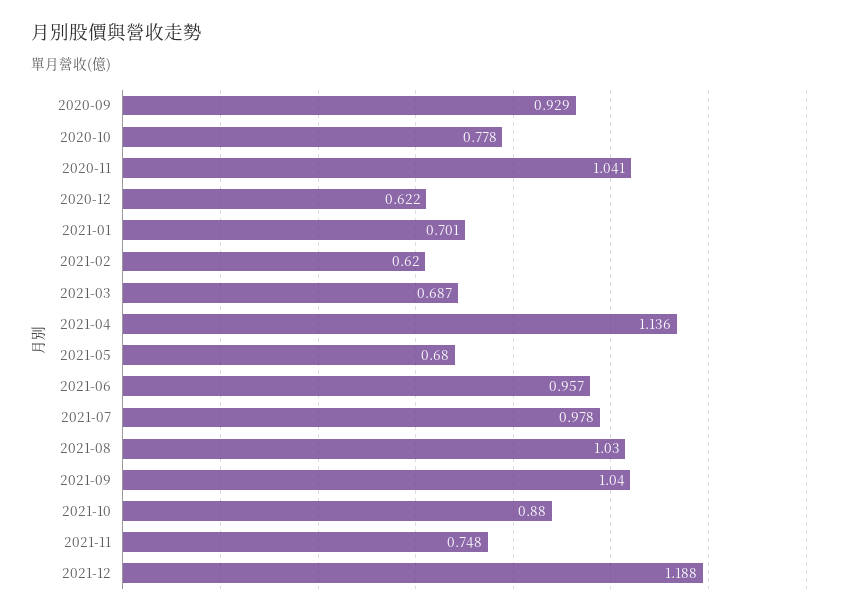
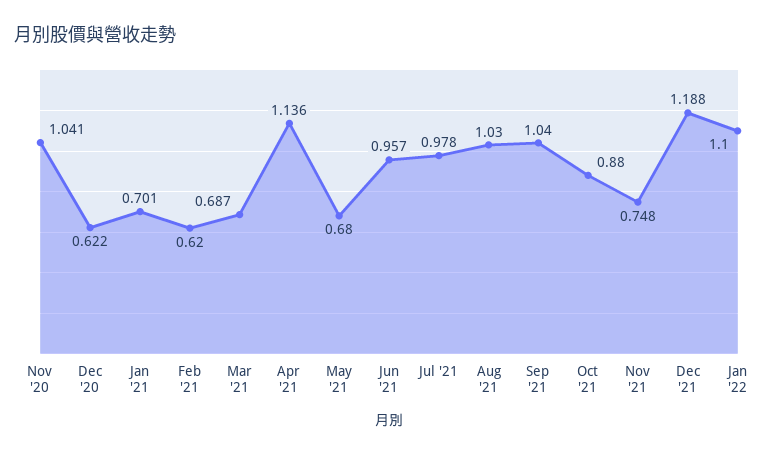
2020-09: 0.929 -> none
2020-10: 0.778 -> none
Jan '22: none -> 1.1

